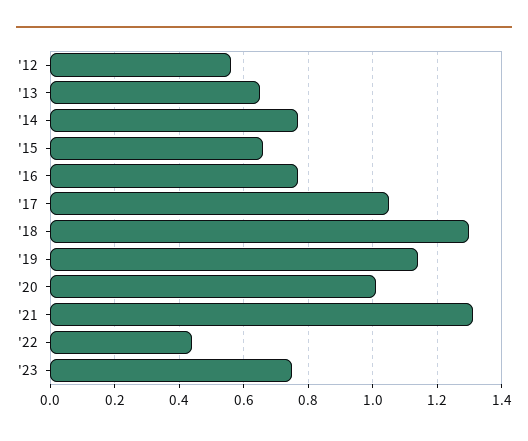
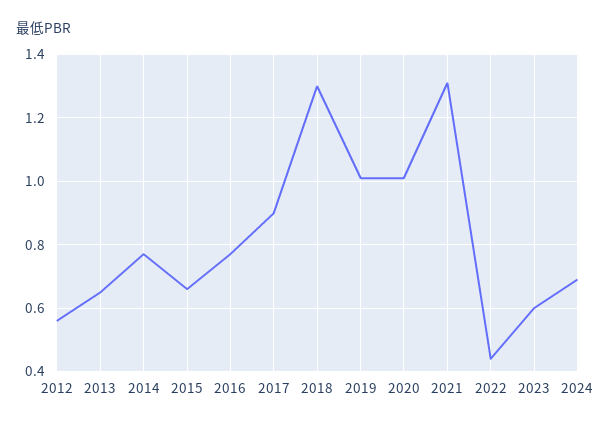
'17: 1.05 -> 0.9
'19: 1.15 -> 1
'23: 0.75 -> 0.6
2024: none -> 0.7

